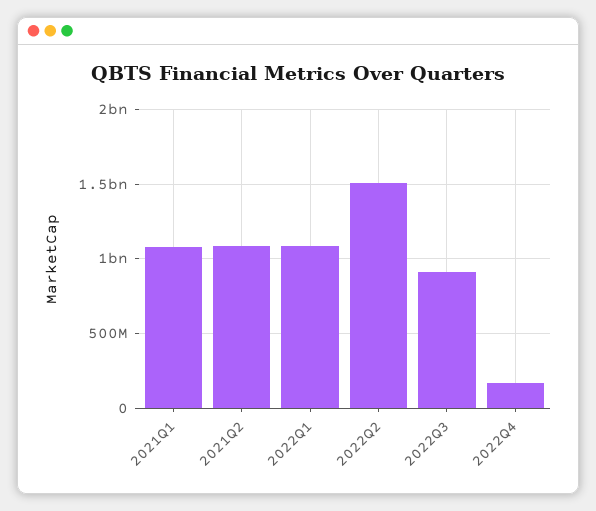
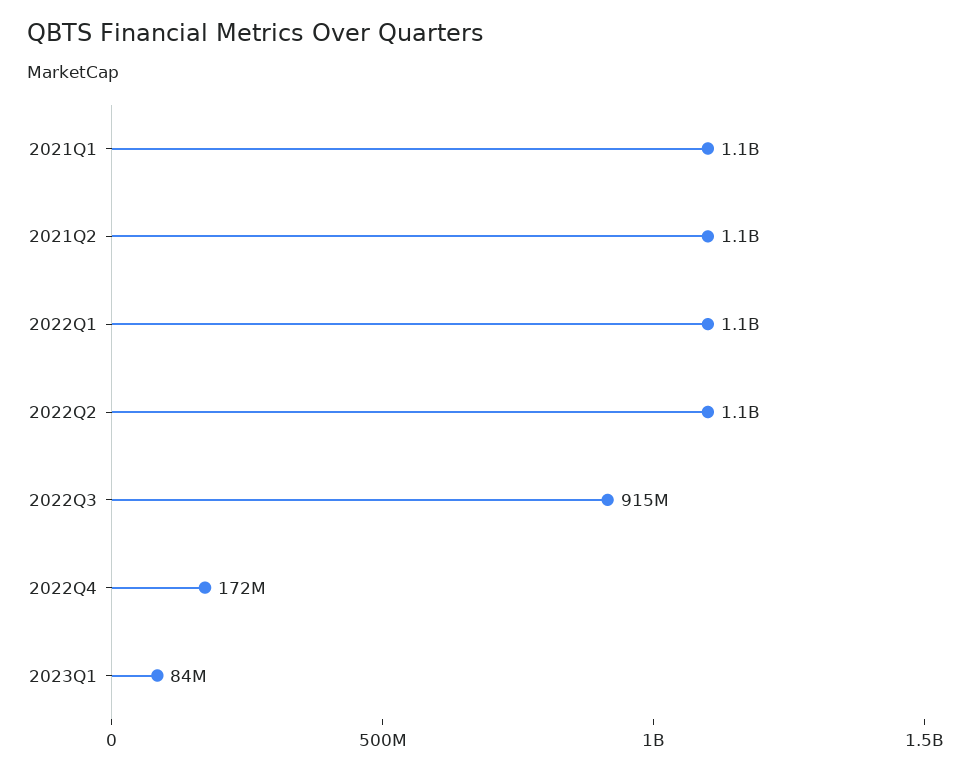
2022Q2: 1500000000 -> 1100000000
2023Q1: none -> 84000000

